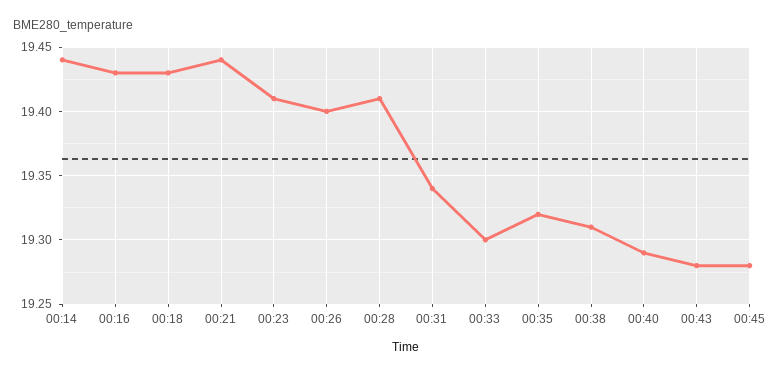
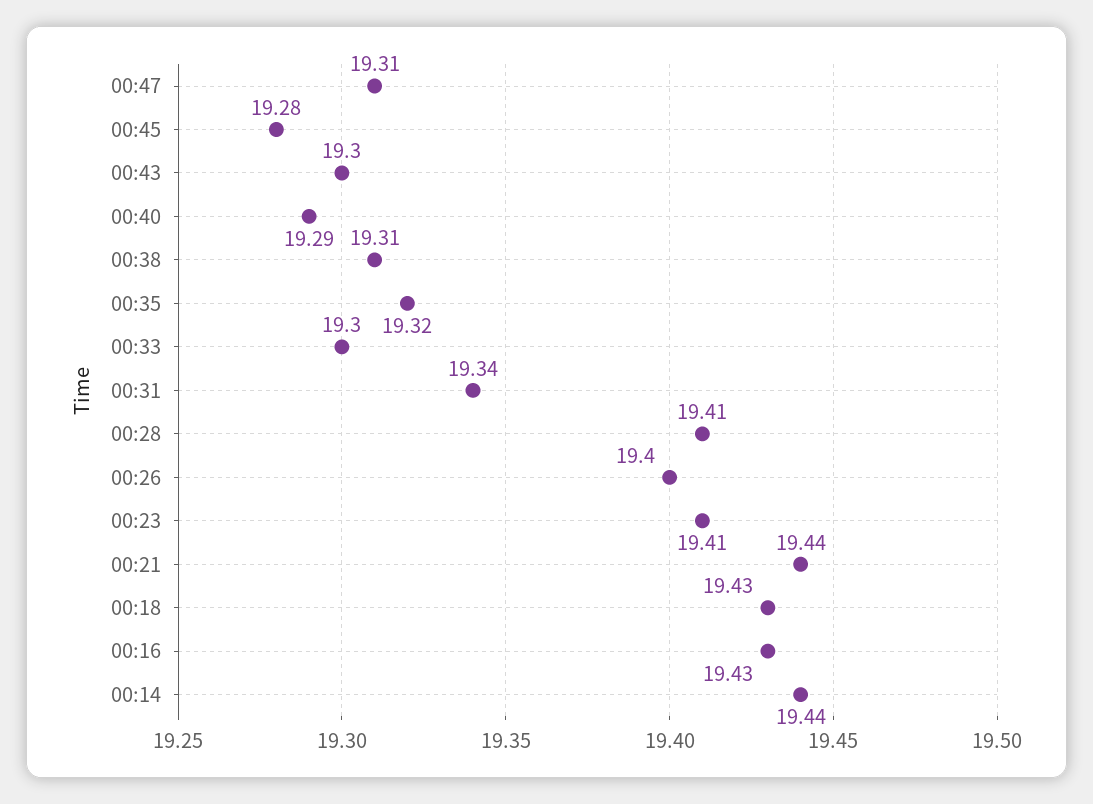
00:43: 19.28 -> 19.3
00:47: none -> 19.31

